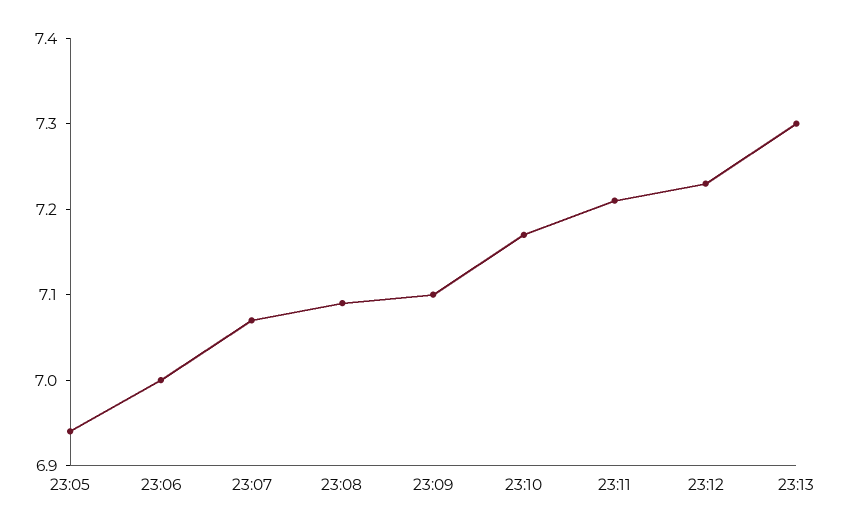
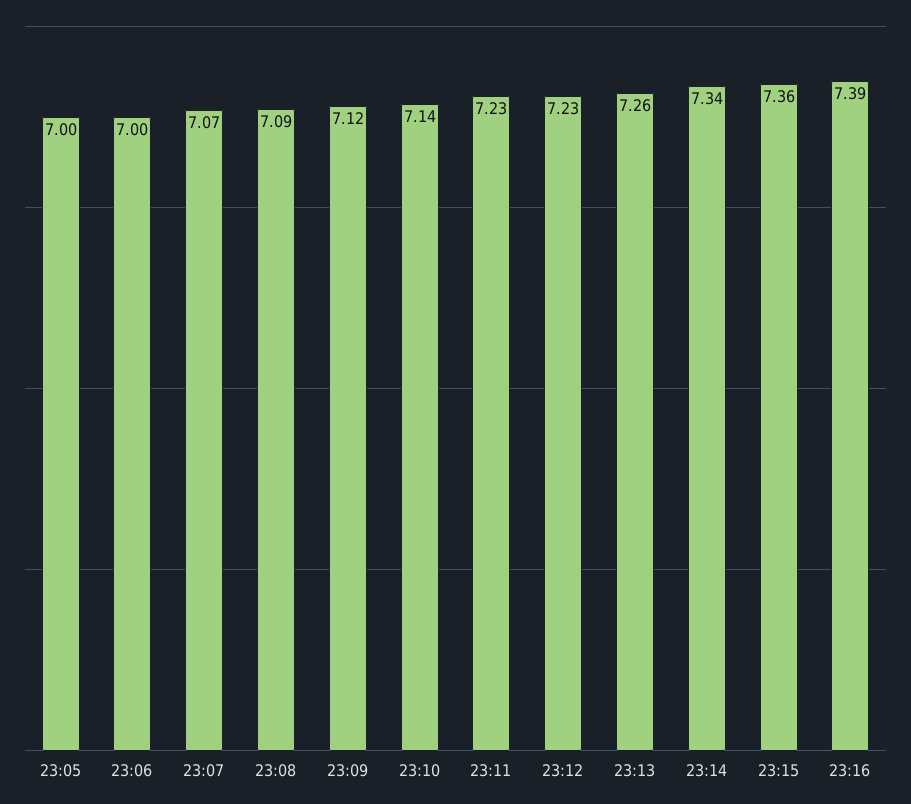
23:05: 6.94 -> 7
23:09: 7.1 -> 7.12
23:10: 7.17 -> 7.14
23:11: 7.21 -> 7.23
23:13: 7.3 -> 7.26
23:14: none -> 7.34
23:15: none -> 7.36
23:16: none -> 7.39

